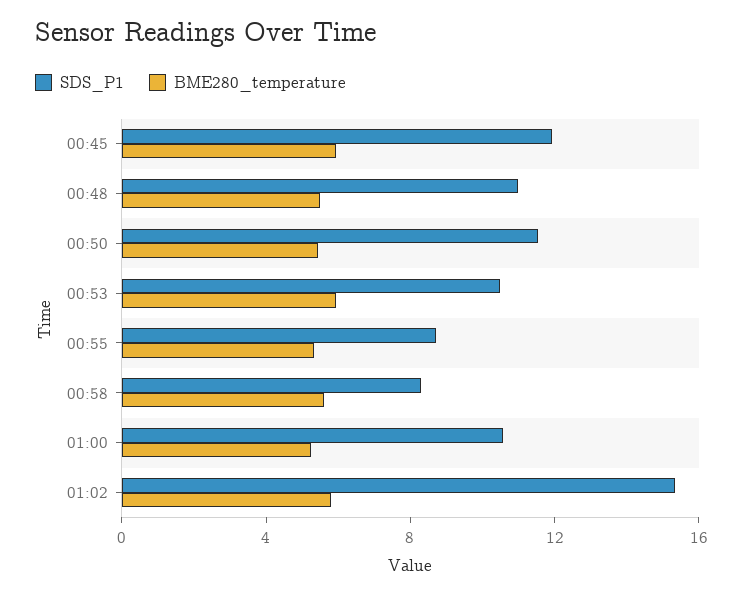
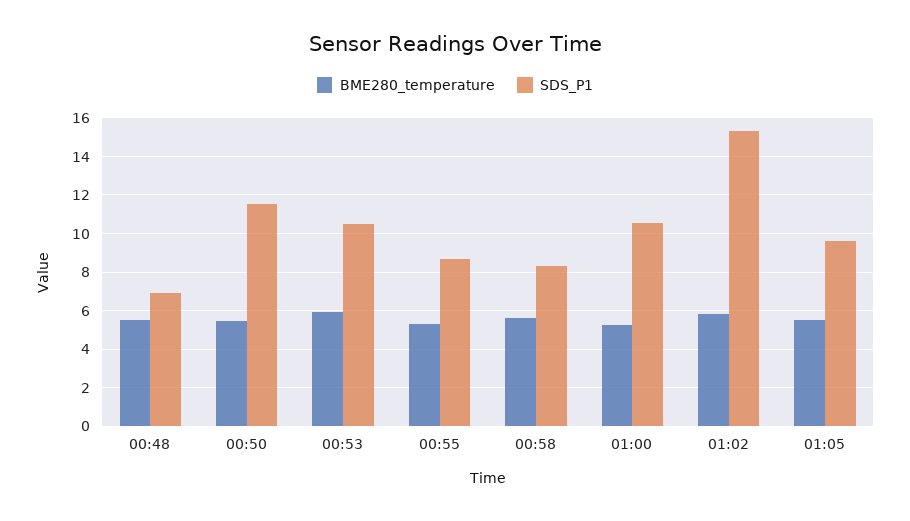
SDS_P1, 00:45: 12 -> none
BME280_temperature, 00:45: 6 -> none
SDS_P1, 00:48: 11 -> 7
BME280_temperature, 01:05: none -> 5.5
SDS_P1, 01:05: none -> 9.5

